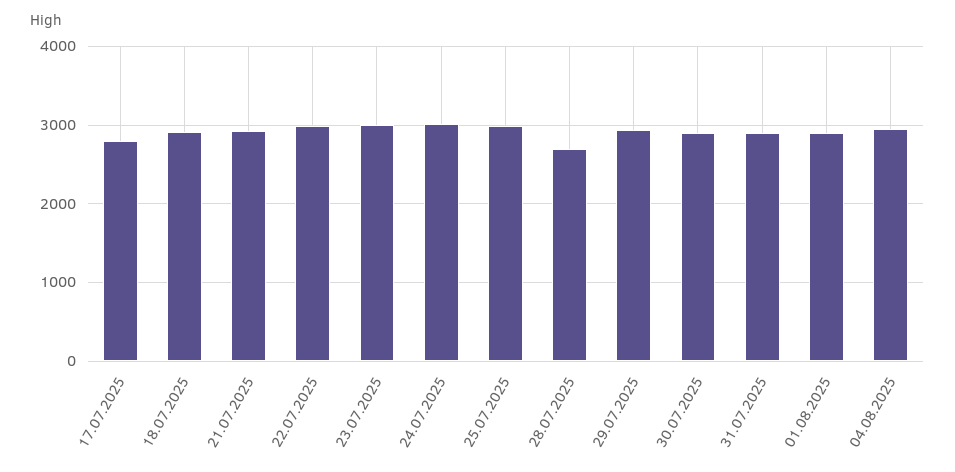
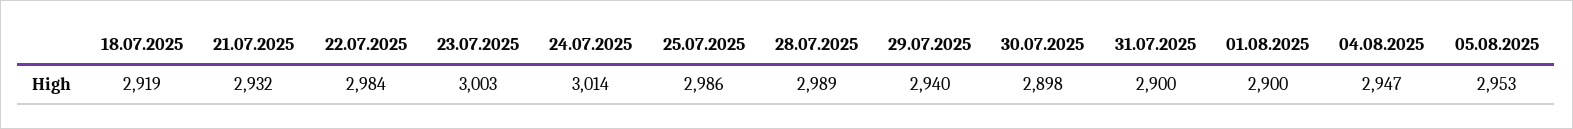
17.07.2025: 2800 -> none
28.07.2025: 2700 -> 2989
05.08.2025: none -> 2953

